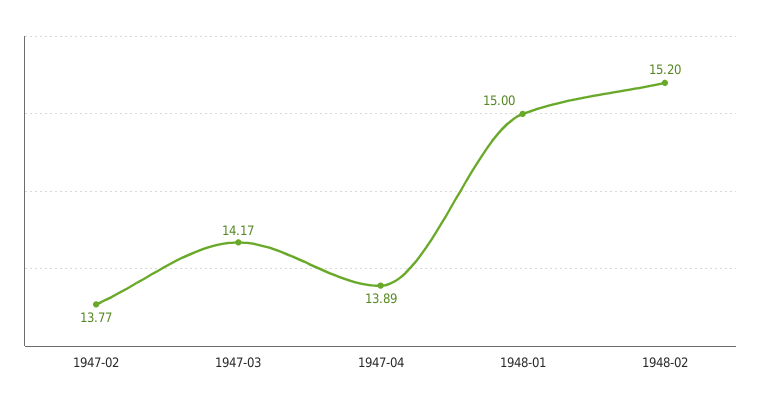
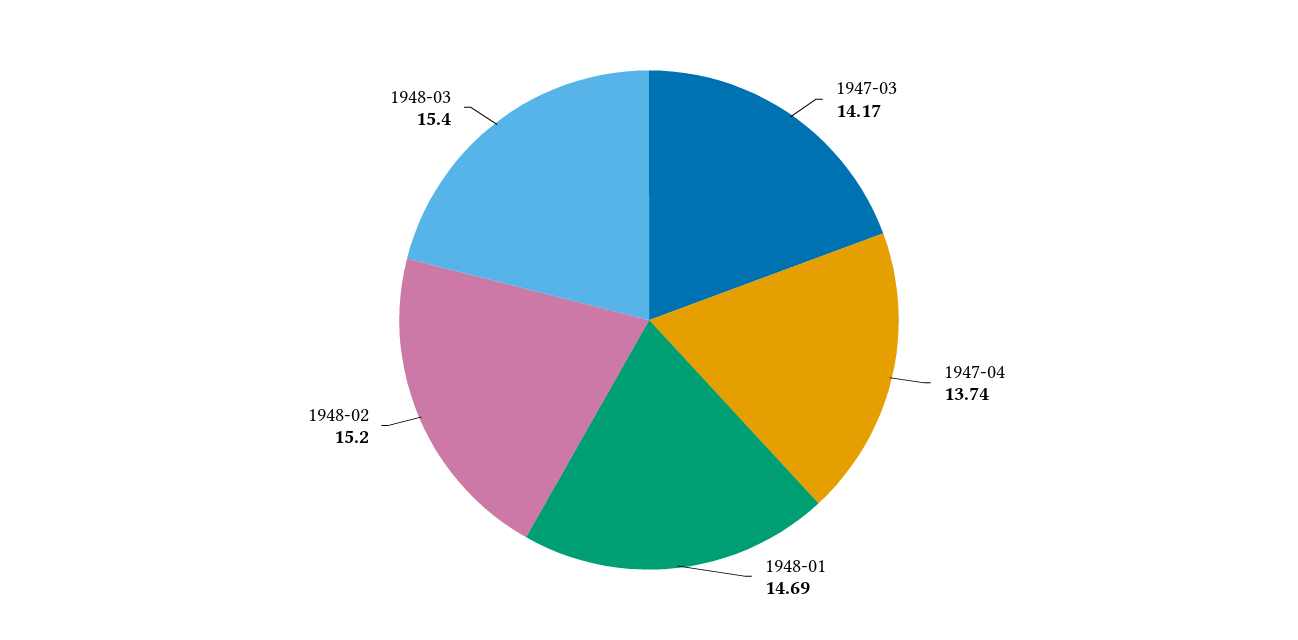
1947-02: 13.77 -> none
1947-04: 13.89 -> 13.74
1948-01: 15 -> 14.69
1948-03: none -> 15.4

